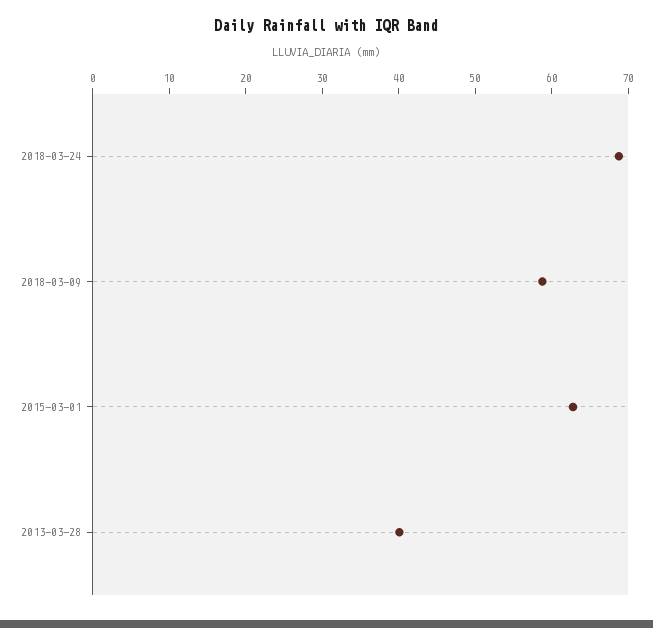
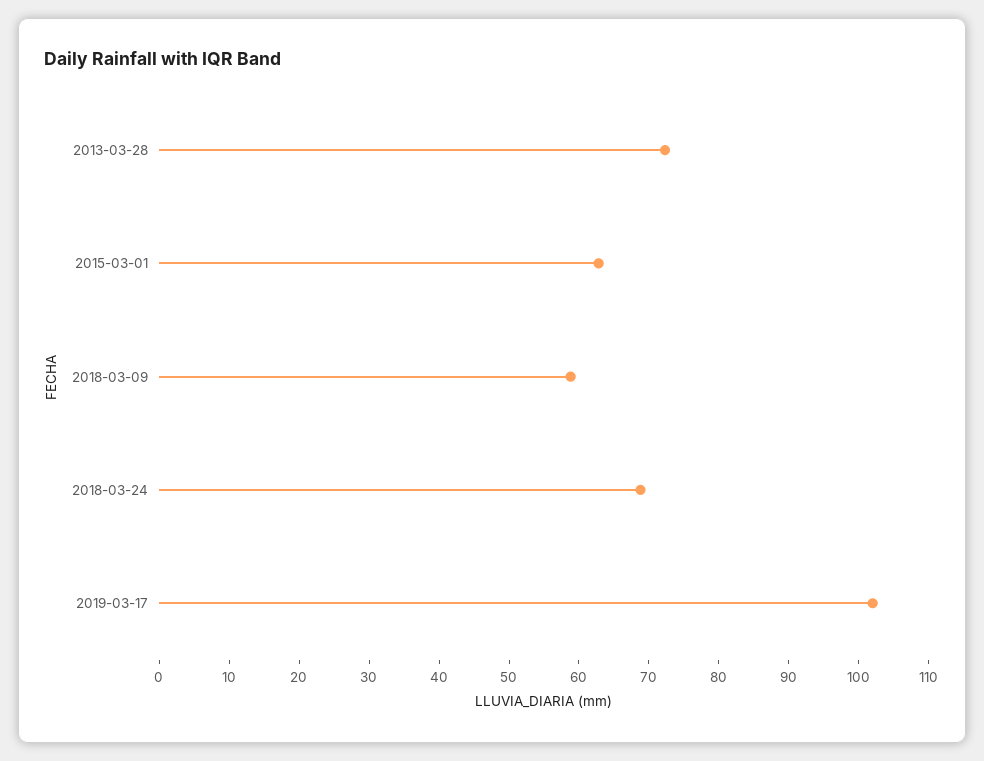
2013-03-28: 40 -> 72
2019-03-17: none -> 102

